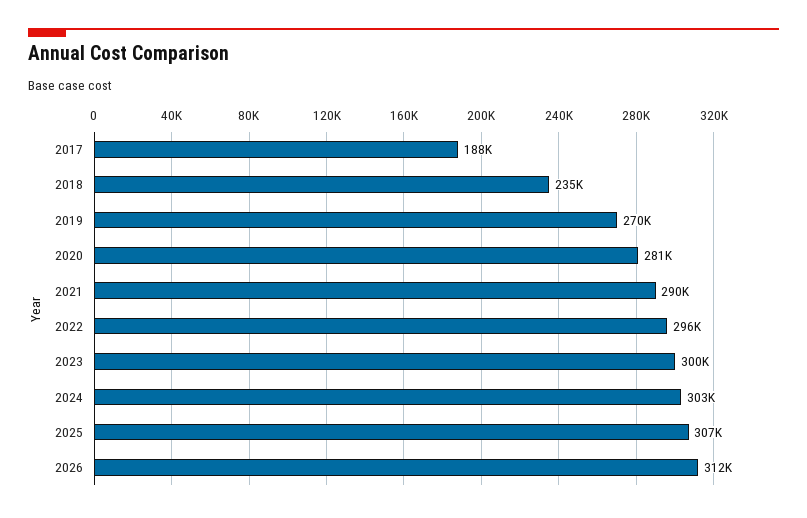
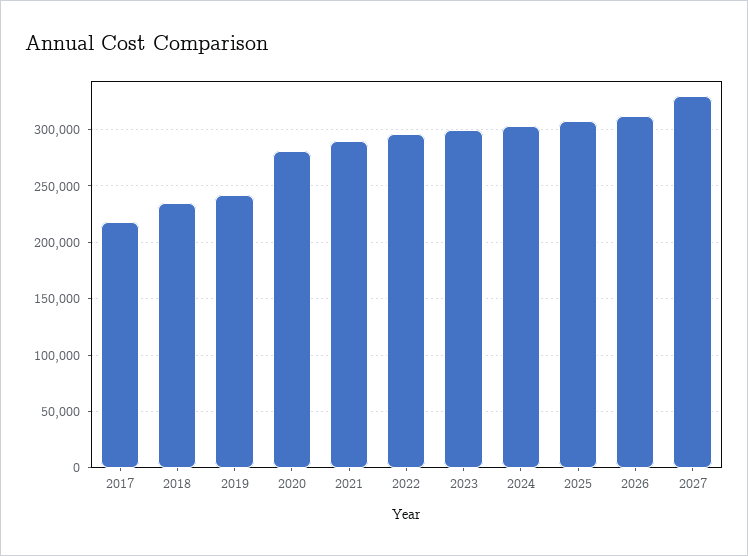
2017: 188000 -> 220000
2019: 270000 -> 240000
2027: none -> 330000

